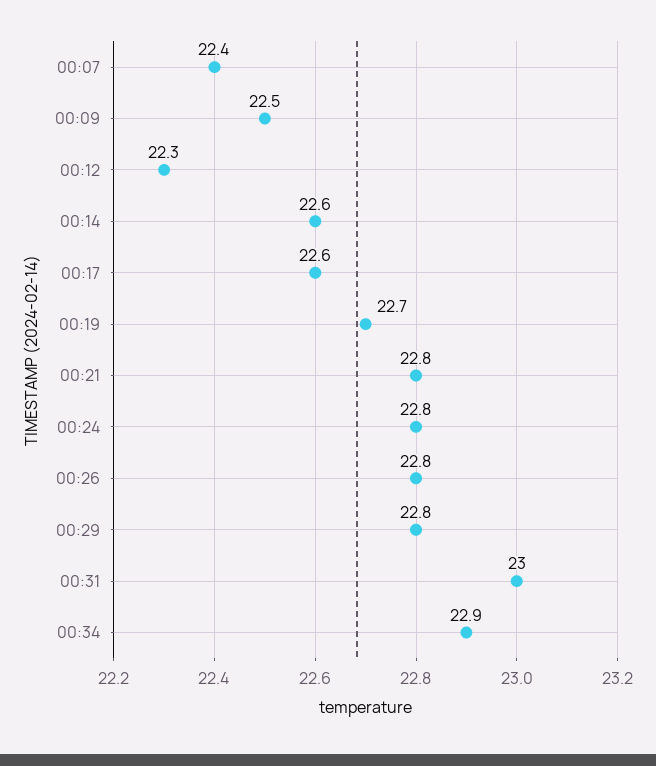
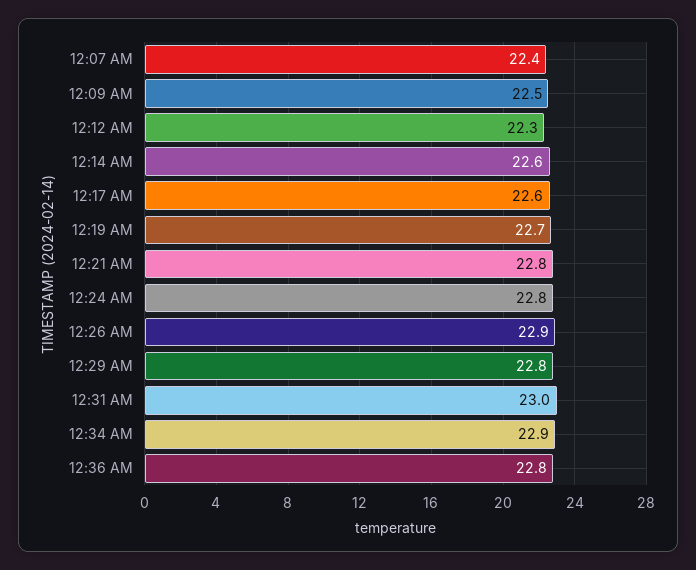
00:26: 22.8 -> 22.9
12:36 AM: none -> 22.8

